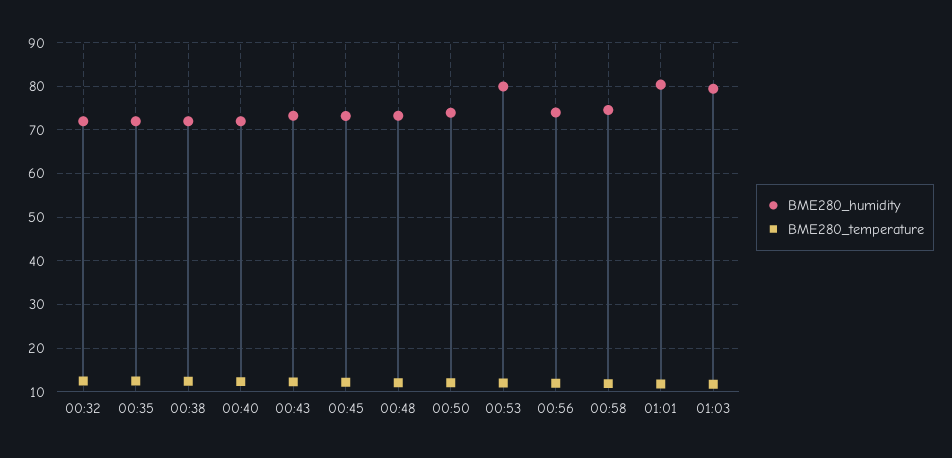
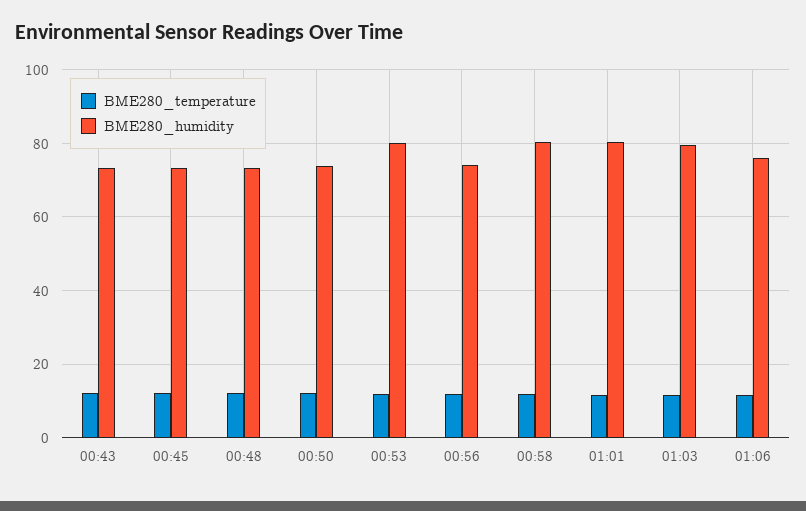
BME280_humidity, 00:32: 72 -> none
BME280_temperature, 00:32: 12 -> none
BME280_humidity, 00:35: 72 -> none
BME280_temperature, 00:35: 12 -> none
BME280_humidity, 00:38: 72 -> none
BME280_temperature, 00:38: 12 -> none
BME280_humidity, 00:40: 72 -> none
BME280_temperature, 00:40: 12 -> none
BME280_humidity, 00:58: 74 -> 80
BME280_temperature, 01:06: none -> 12
BME280_humidity, 01:06: none -> 76

